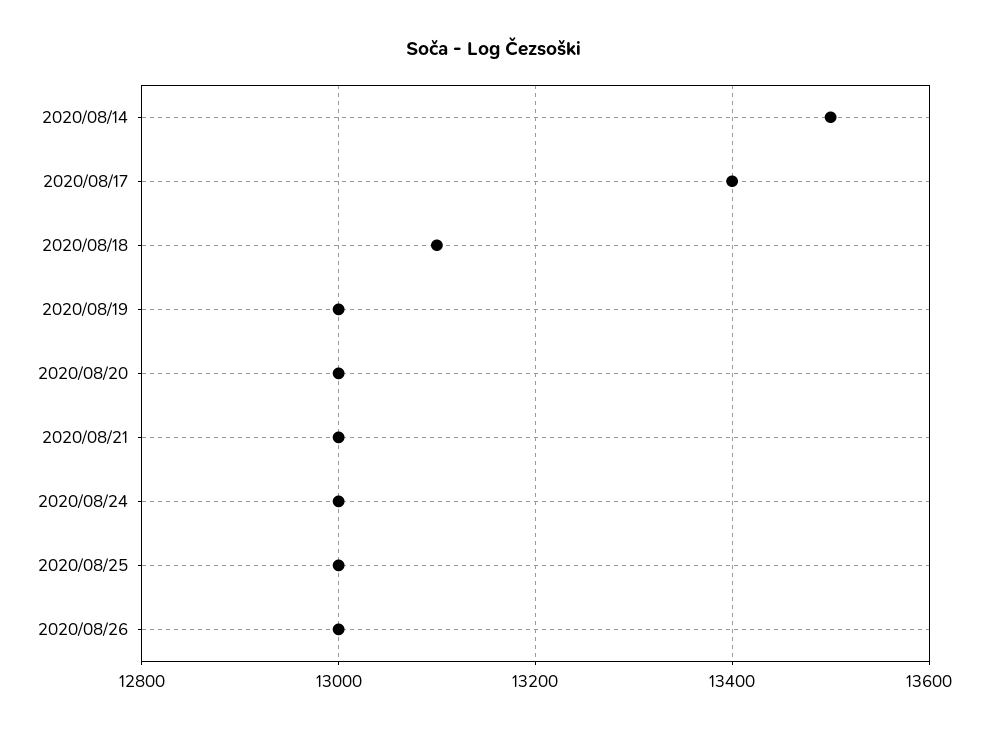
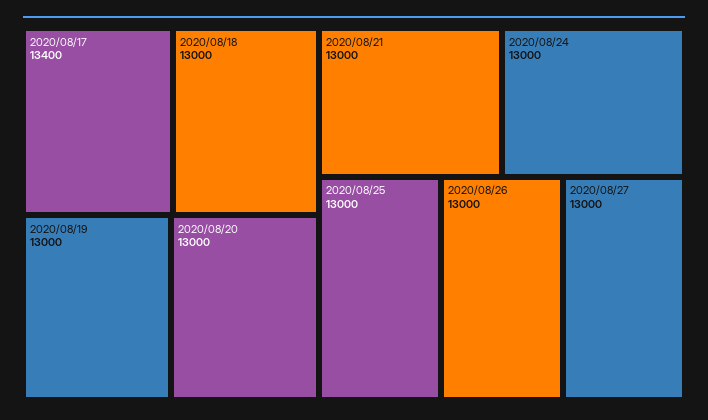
2020/08/14: 13500 -> none
2020/08/18: 13100 -> 13000
2020/08/27: none -> 13000

